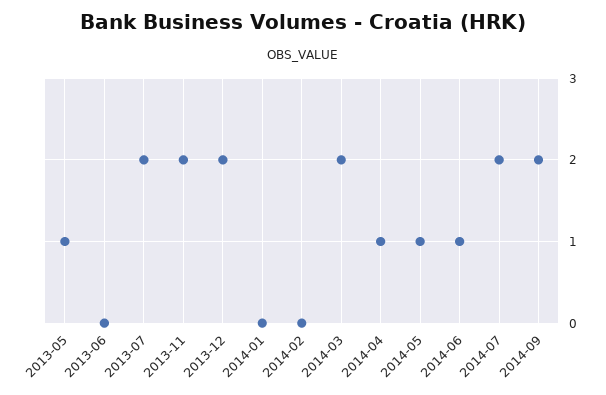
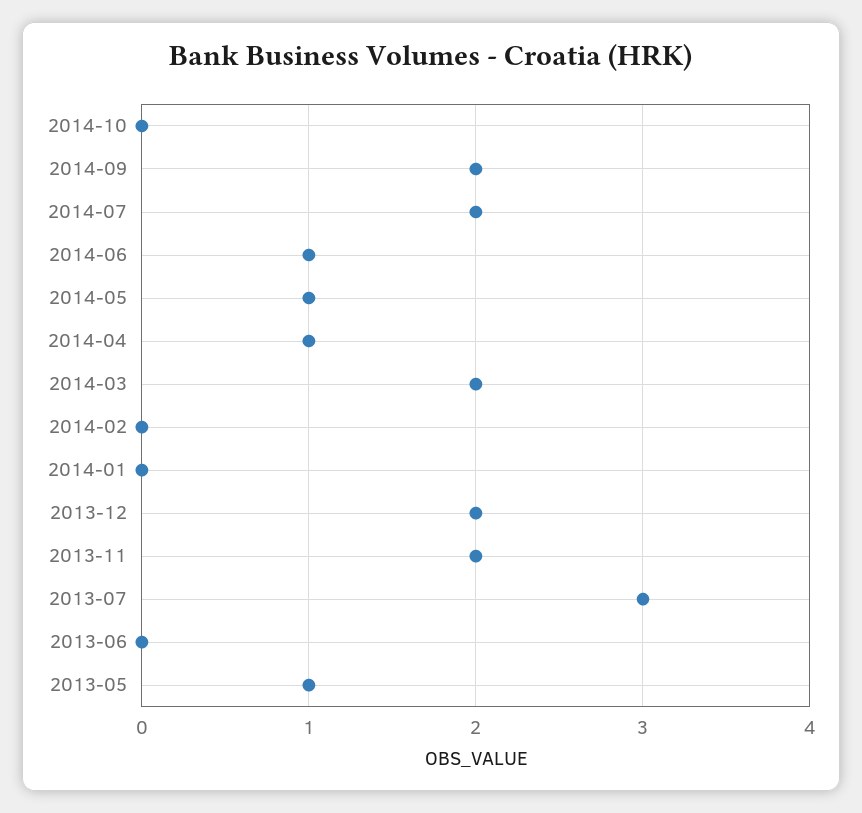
2013-07: 2 -> 3
2014-10: none -> 0

